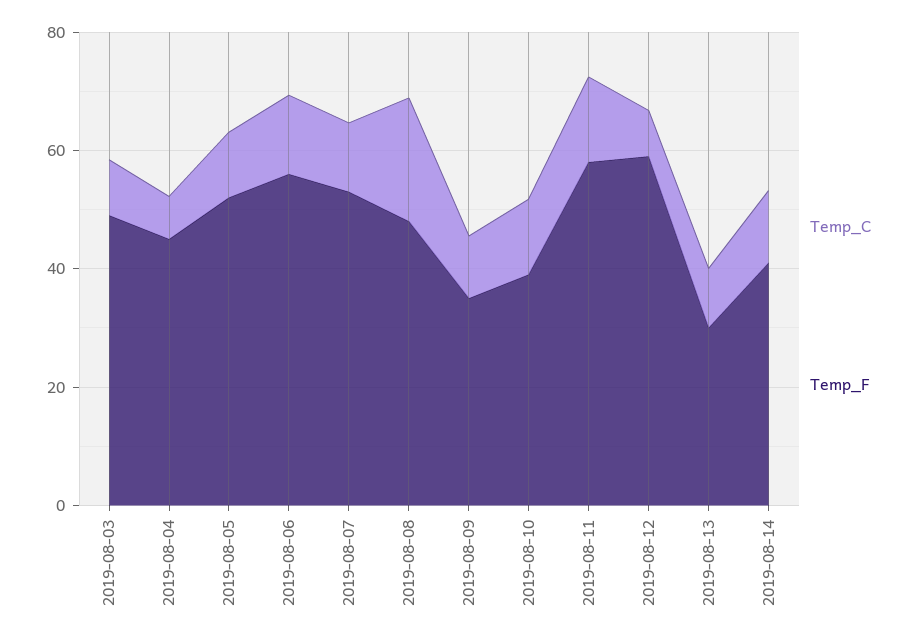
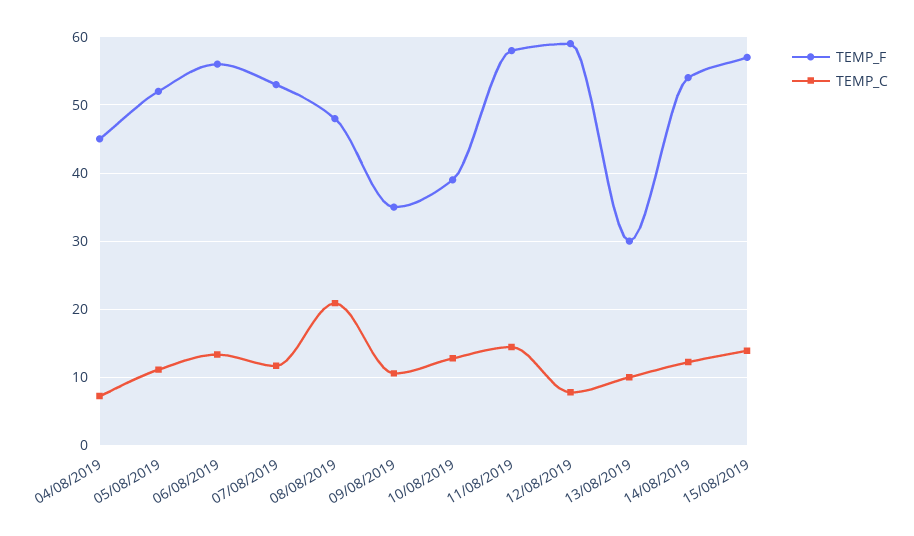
Temp_C, 2019-08-03: 10 -> none
Temp_F, 2019-08-03: 50 -> none
Temp_F, 2019-08-14: 40 -> 54
Temp_F, 15/08/2019: none -> 57
Temp_C, 15/08/2019: none -> 14

